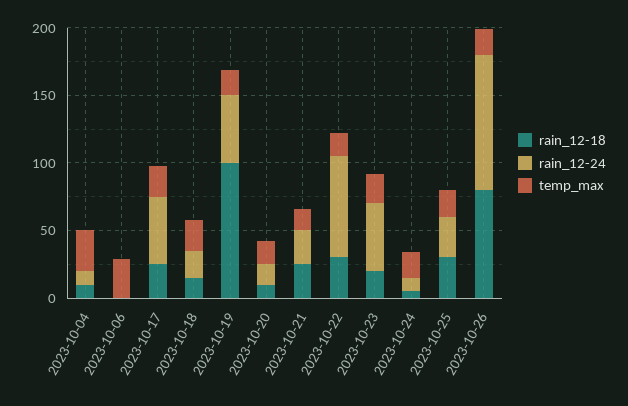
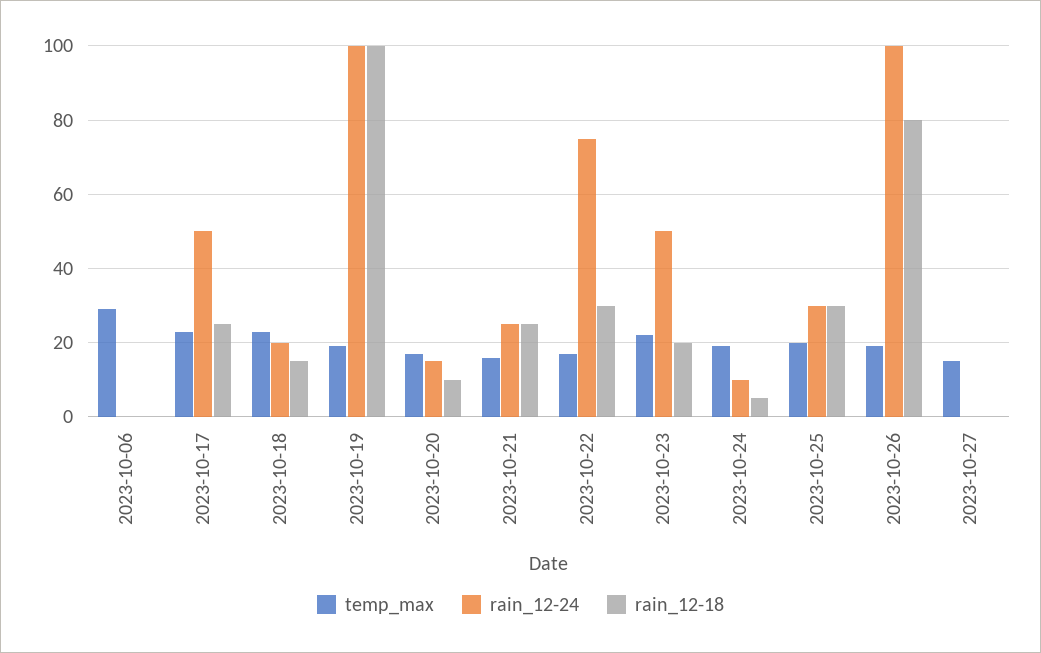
rain_12-18, 2023-10-04: 10 -> none
rain_12-24, 2023-10-04: 10 -> none
temp_max, 2023-10-04: 30 -> none
rain_12-24, 2023-10-19: 50 -> 100
temp_max, 2023-10-27: none -> 15
rain_12-24, 2023-10-27: none -> 0
rain_12-18, 2023-10-27: none -> 0

